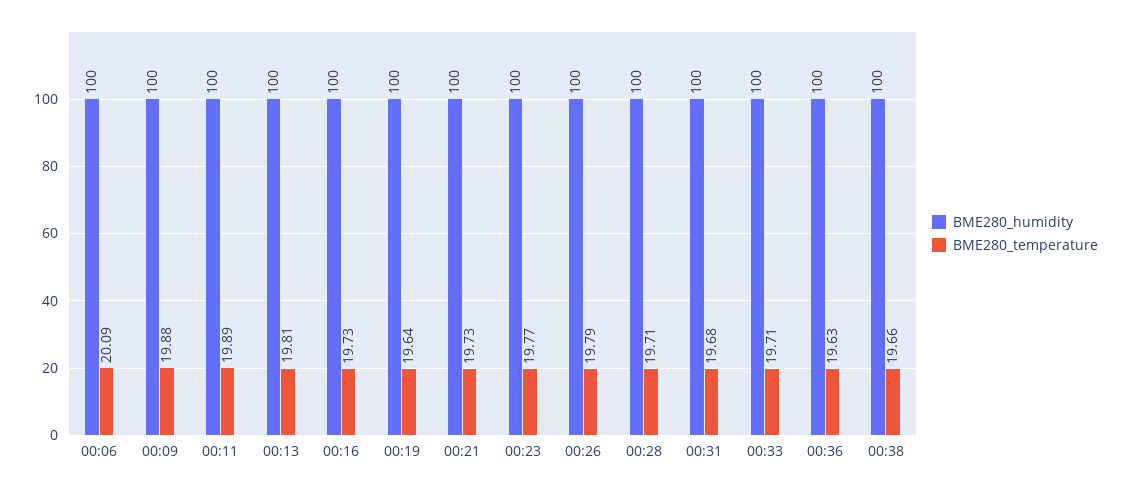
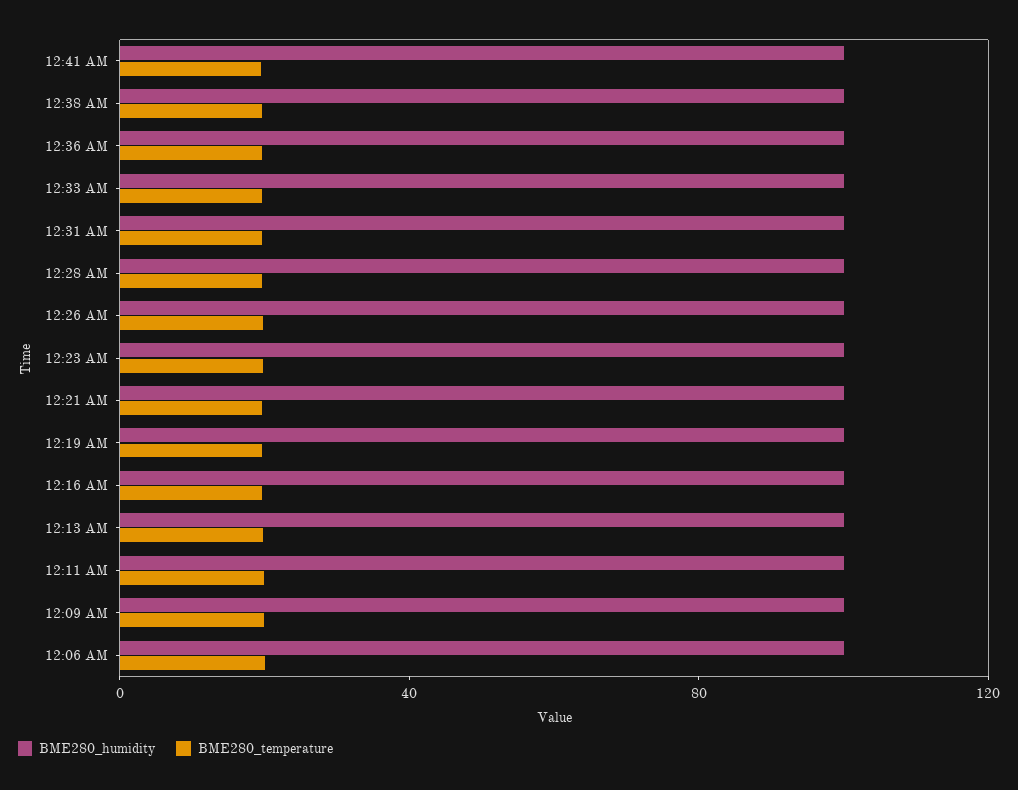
BME280_humidity, 12:41 AM: none -> 100
BME280_temperature, 12:41 AM: none -> 20

